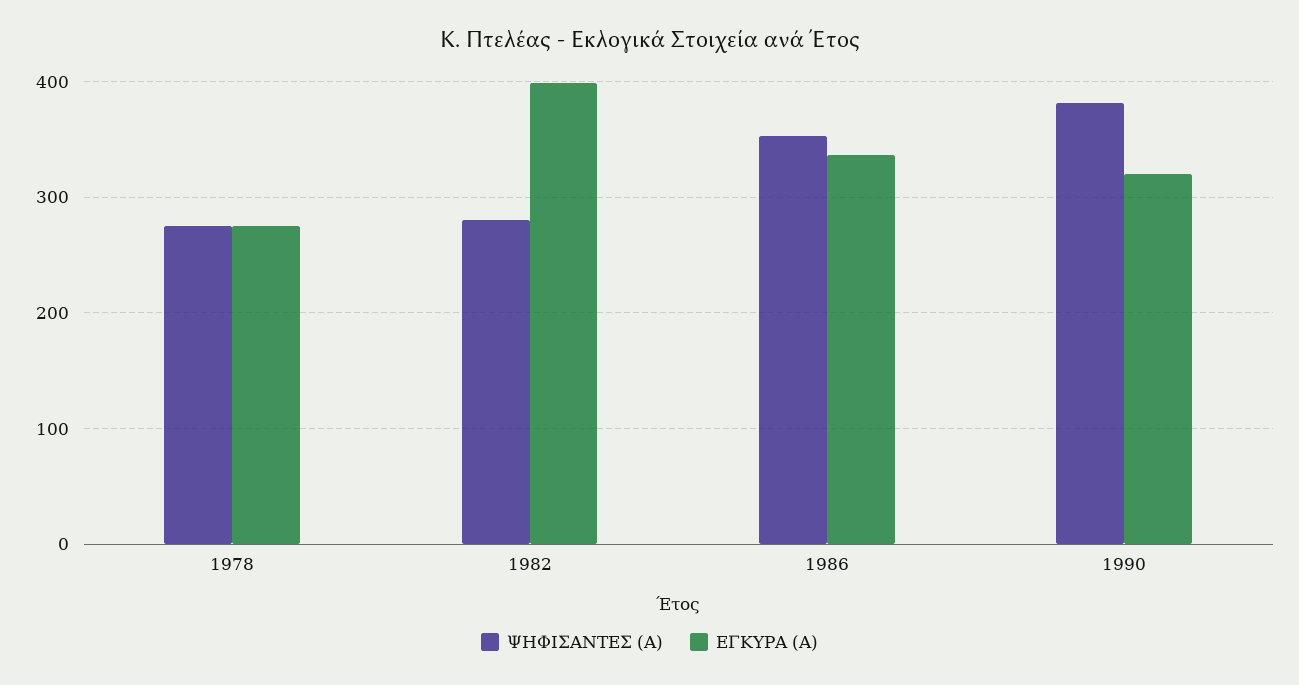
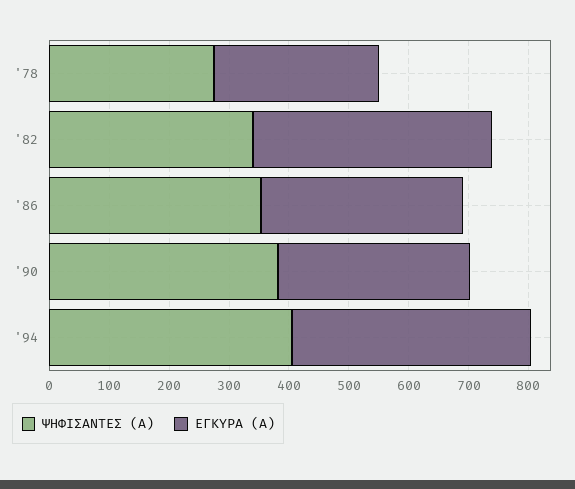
ΨΗΦΙΣΑΝΤΕΣ (Α), 1982: 280 -> 340
ΨΗΦΙΣΑΝΤΕΣ (Α), '94: none -> 400
ΕΓΚΥΡΑ (Α), '94: none -> 400

